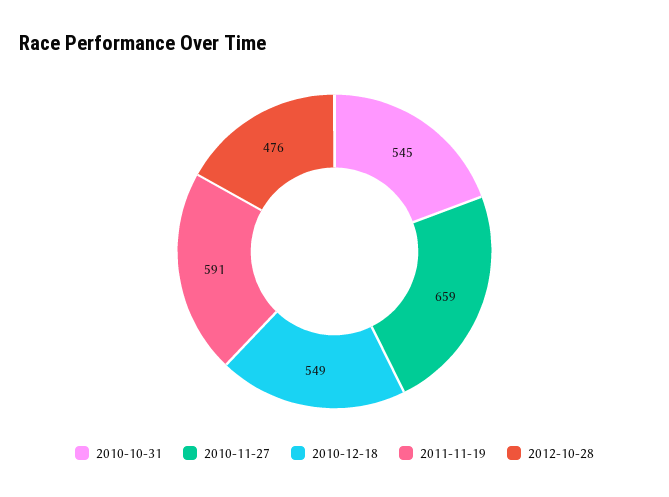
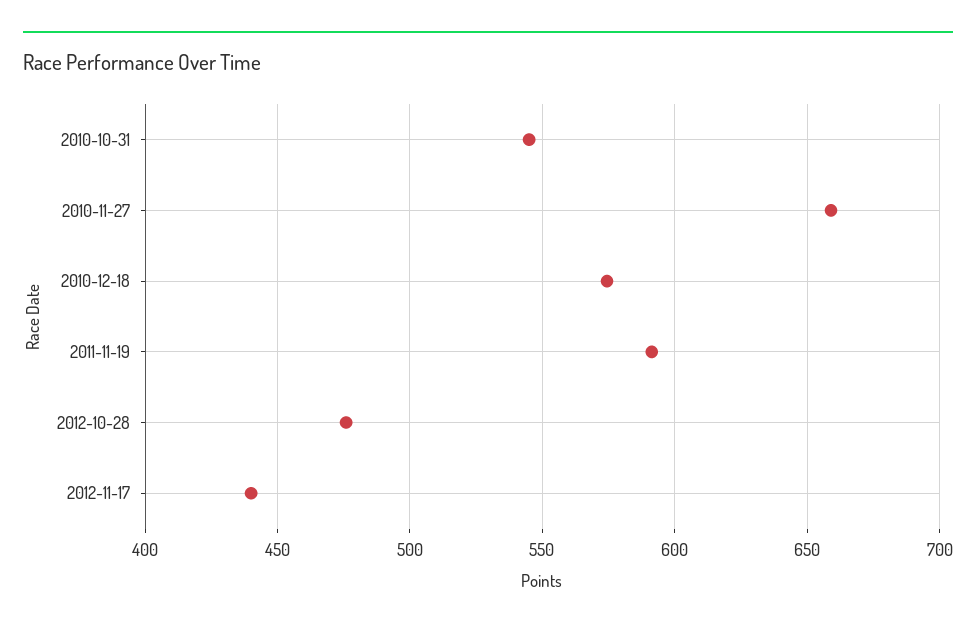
2010-12-18: 549 -> 575
2012-11-17: none -> 440

